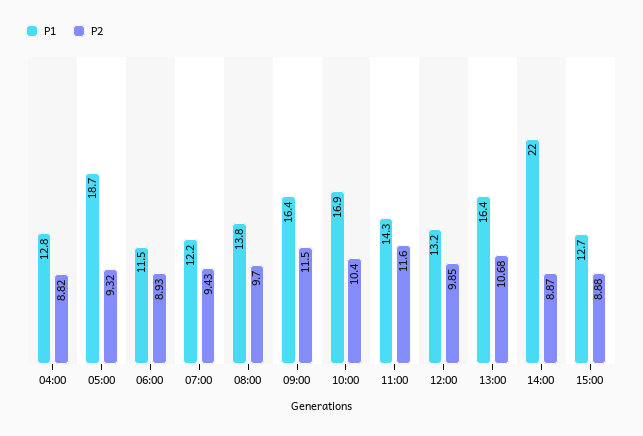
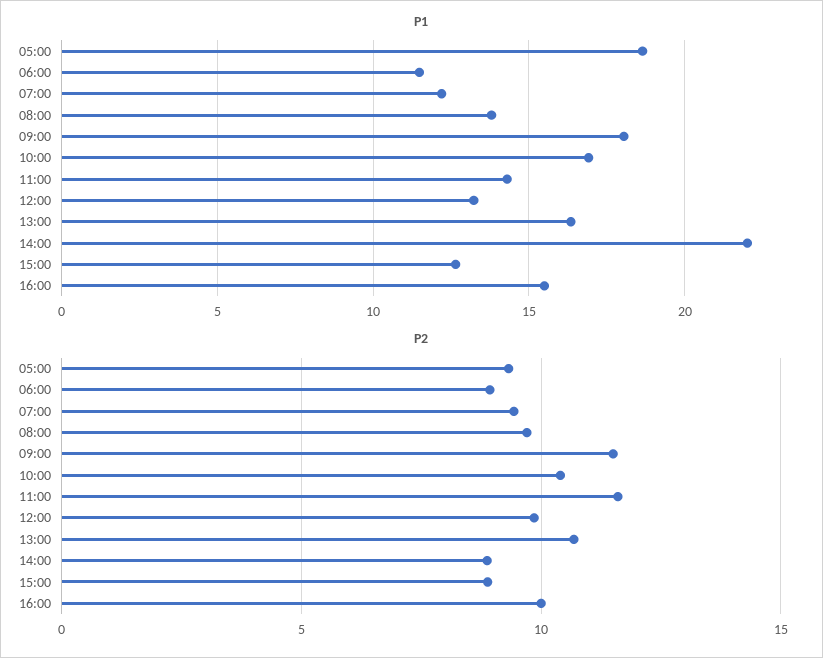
P1, 04:00: 12.8 -> none
P2, 04:00: 8.82 -> none
P1, 09:00: 16.4 -> 18
P1, 16:00: none -> 15.5
P2, 16:00: none -> 10

